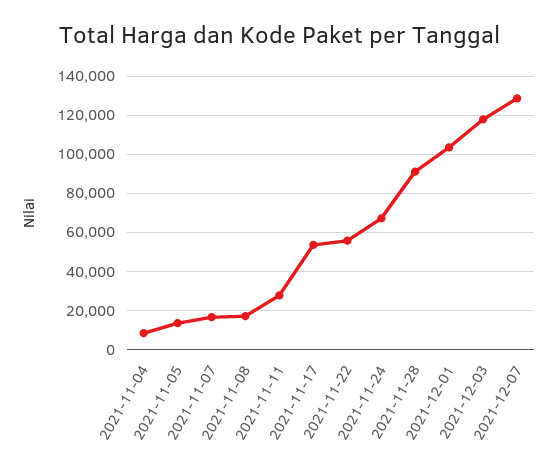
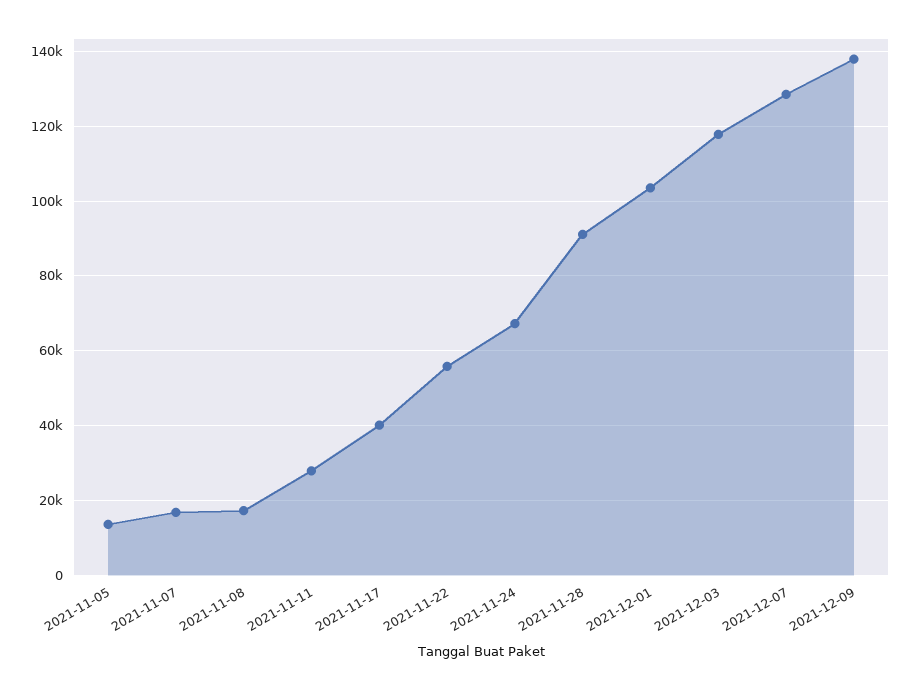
2021-11-04: 10000 -> none
2021-11-17: 55000 -> 40000
2021-12-09: none -> 138000

